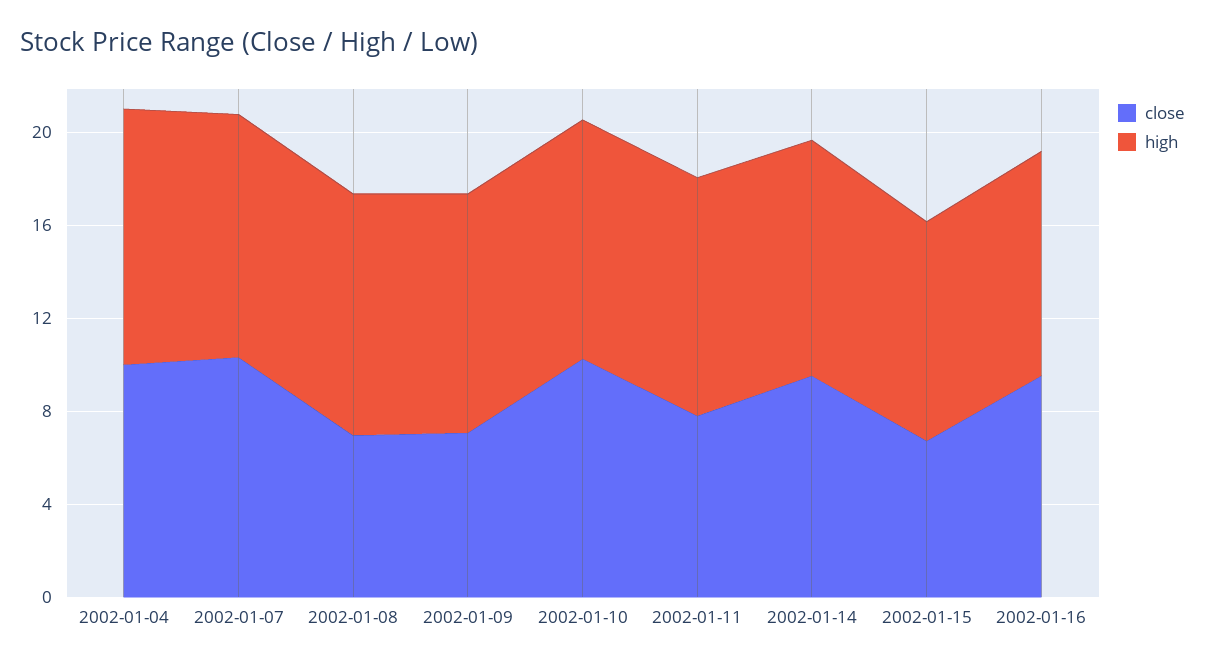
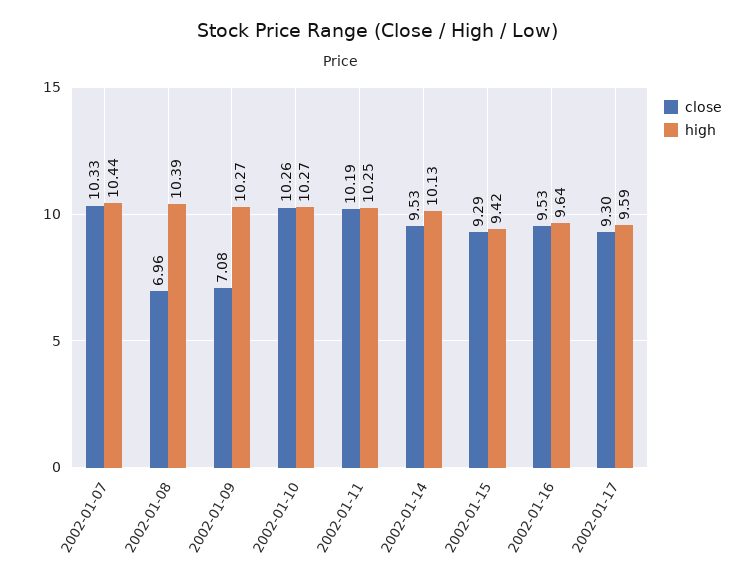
close, 2002-01-04: 10 -> none
high, 2002-01-04: 11 -> none
close, 2002-01-11: 8 -> 10.19
close, 2002-01-15: 7 -> 9.29
close, 2002-01-17: none -> 9.3
high, 2002-01-17: none -> 9.59

